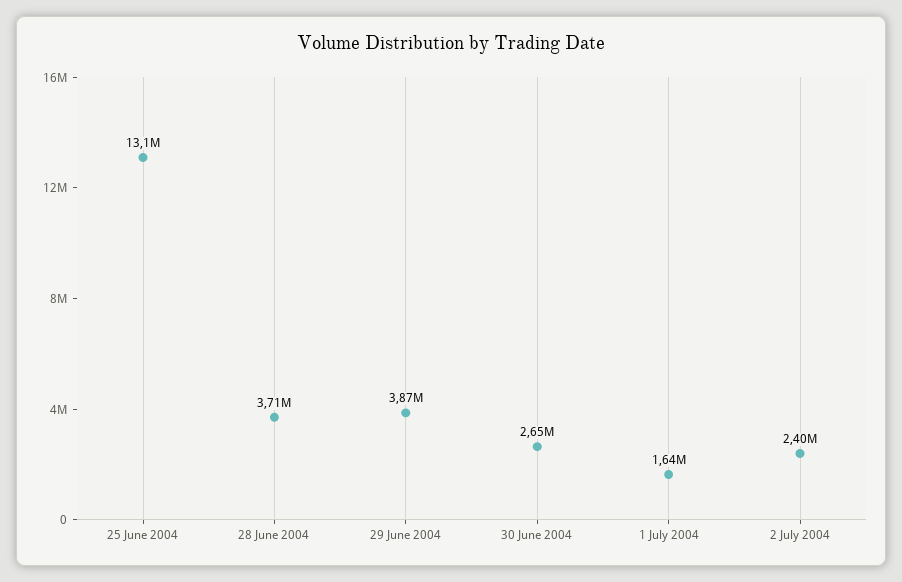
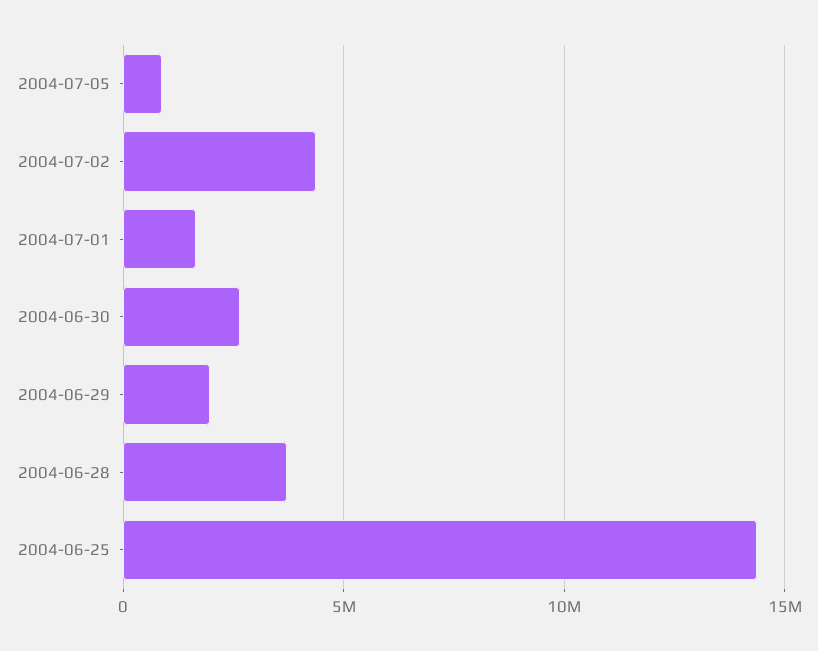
25 June 2004: 13100000 -> 14500000
29 June 2004: 3870000 -> 2000000
2 July 2004: 2400000 -> 4500000
2004-07-05: none -> 1000000

